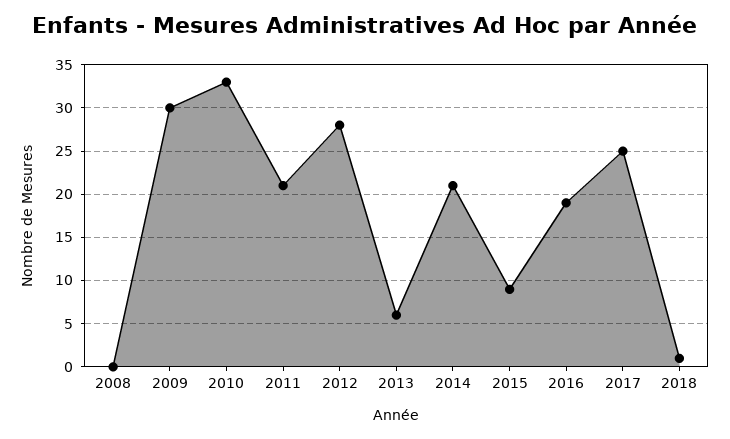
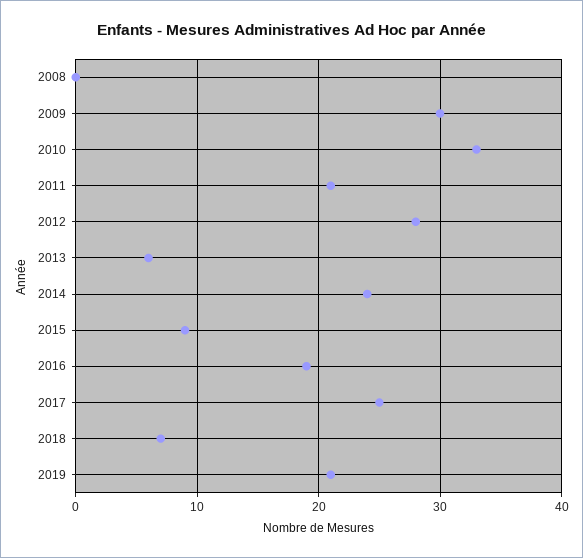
2014: 21 -> 24
2018: 1 -> 7
2019: none -> 21

